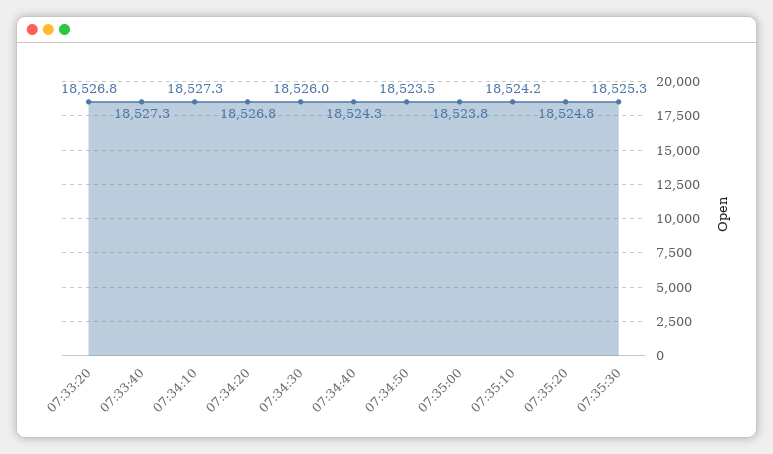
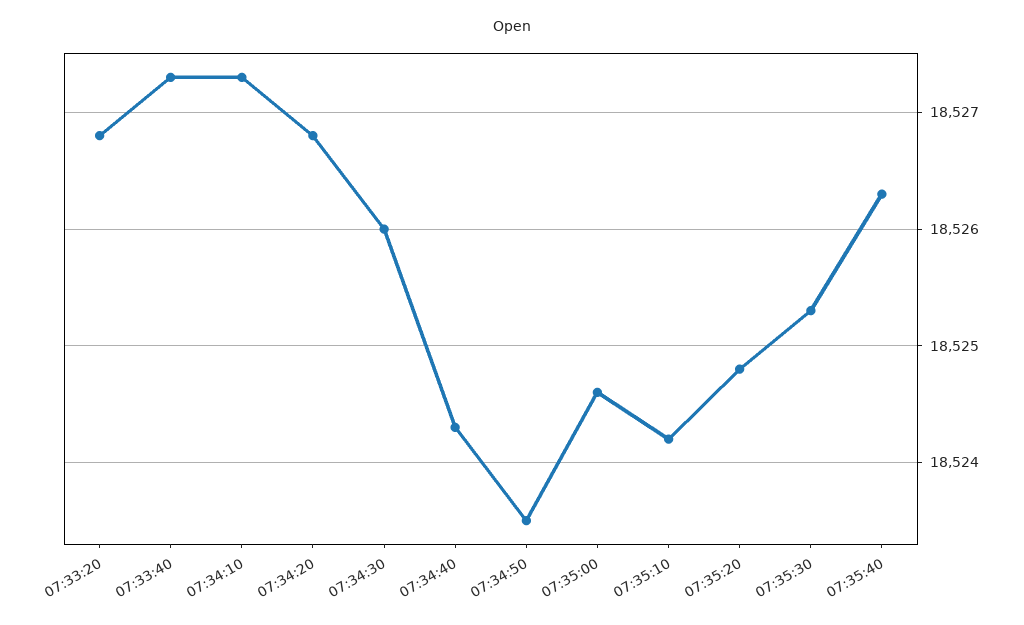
07:35:00: 18523.8 -> 18524.6
07:35:40: none -> 18526.3

